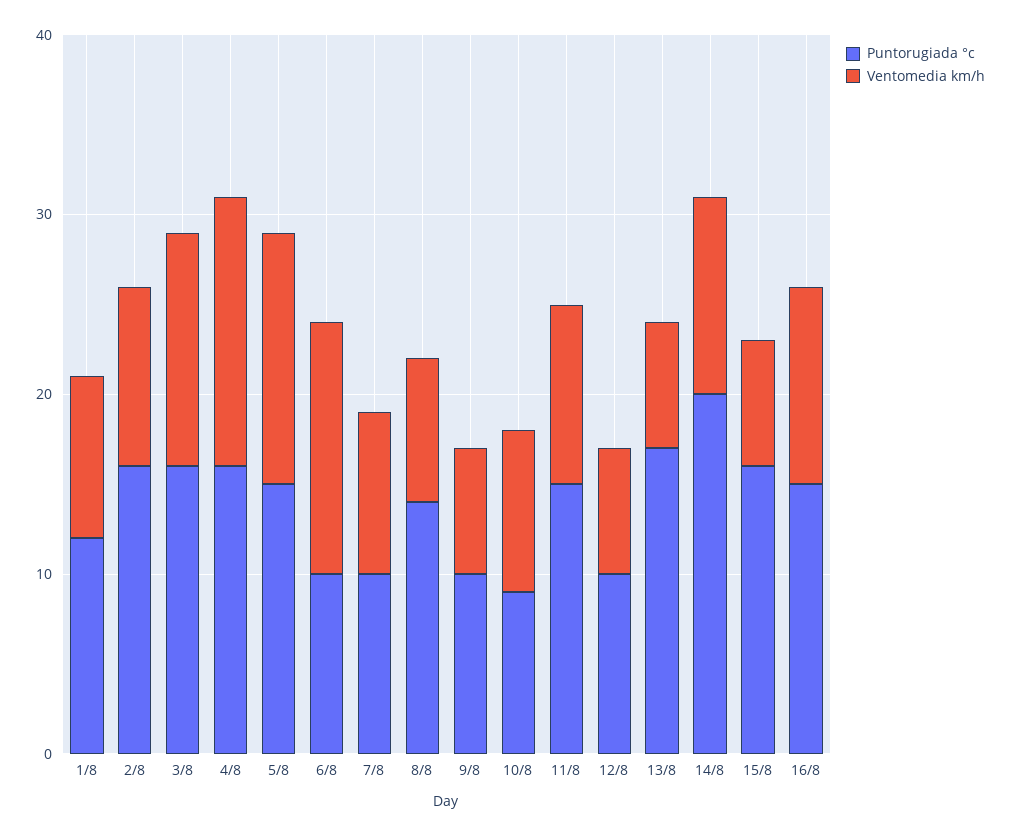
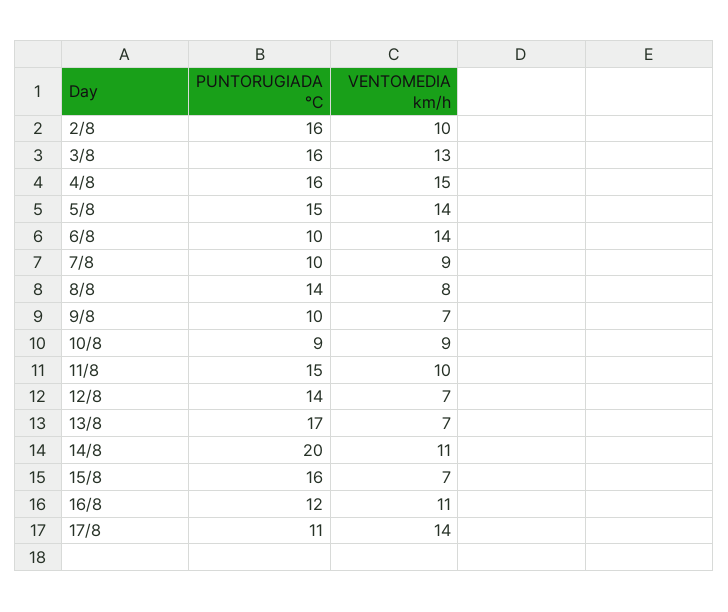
Puntorugiada °c, 1/8: 12 -> none
Ventomedia km/h, 1/8: 9 -> none
Puntorugiada °c, 12/8: 10 -> 14
Puntorugiada °c, 16/8: 15 -> 12
Puntorugiada °c, 17/8: none -> 11
Ventomedia km/h, 17/8: none -> 14

